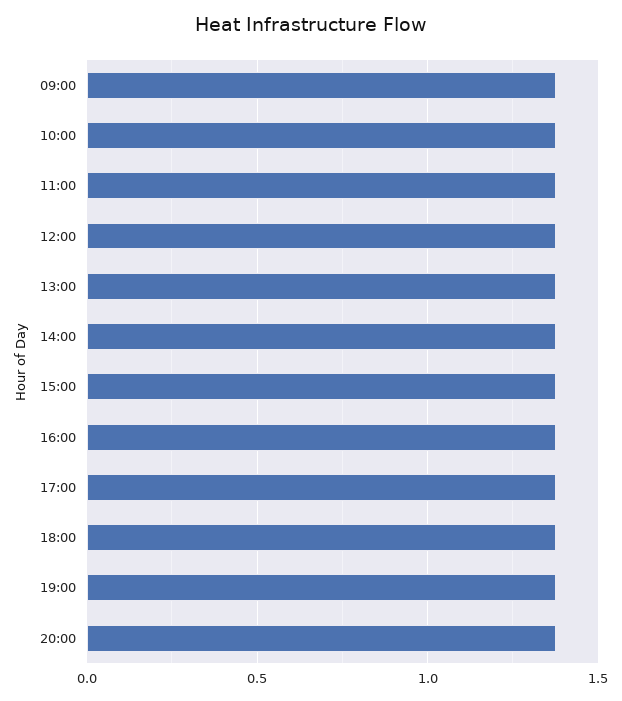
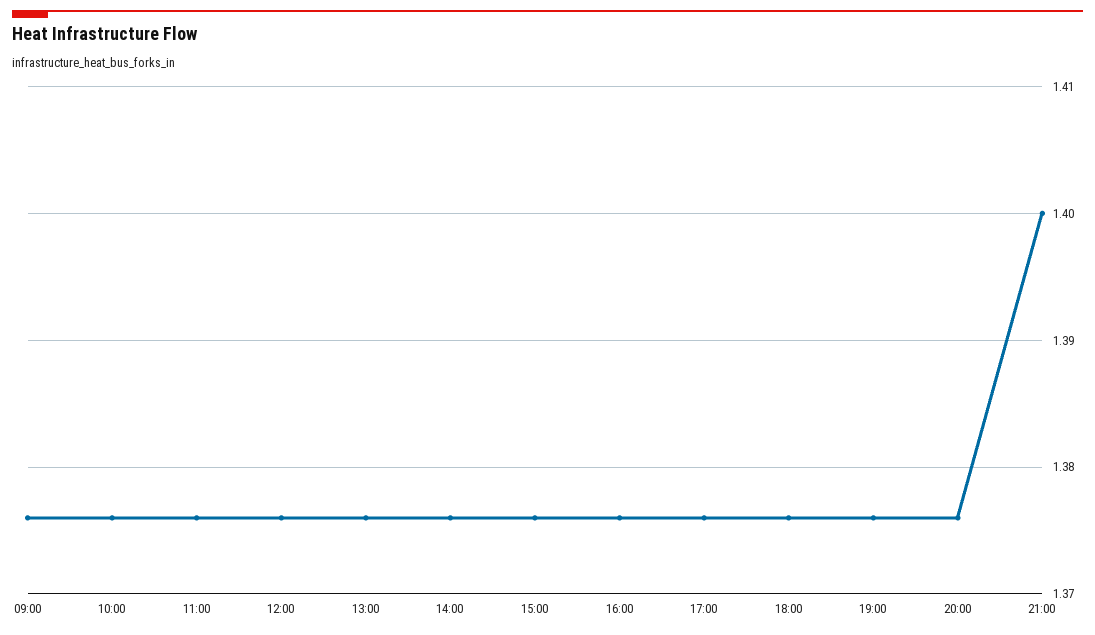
21:00: none -> 1.4

